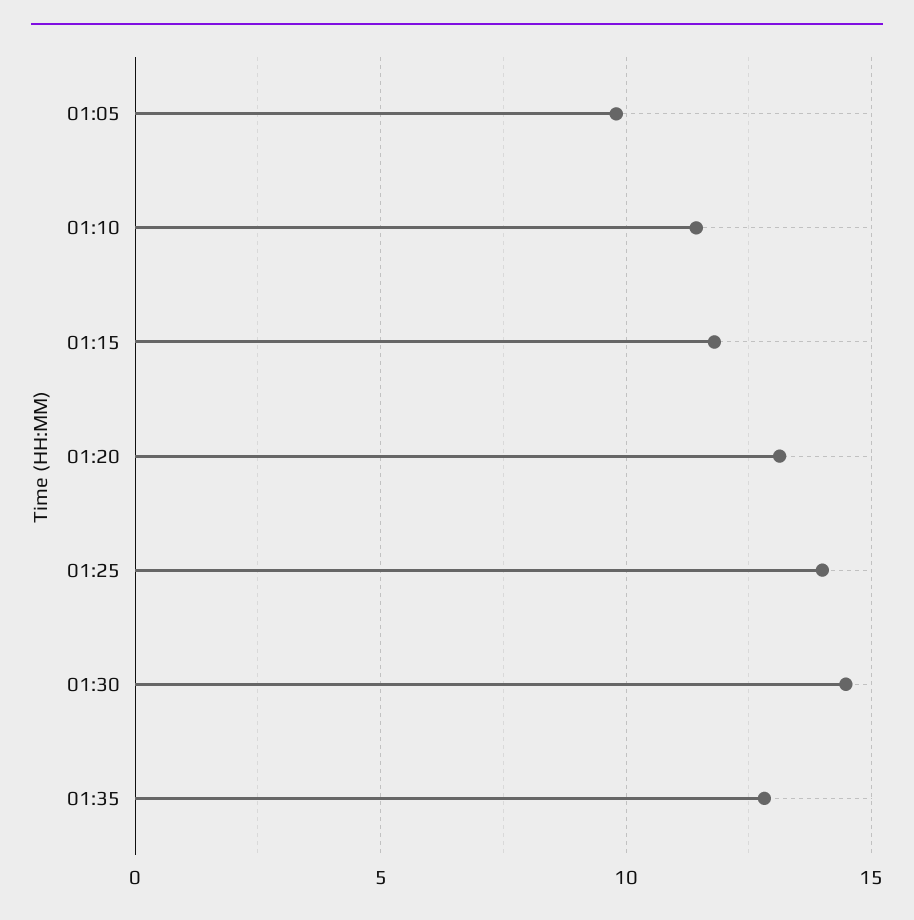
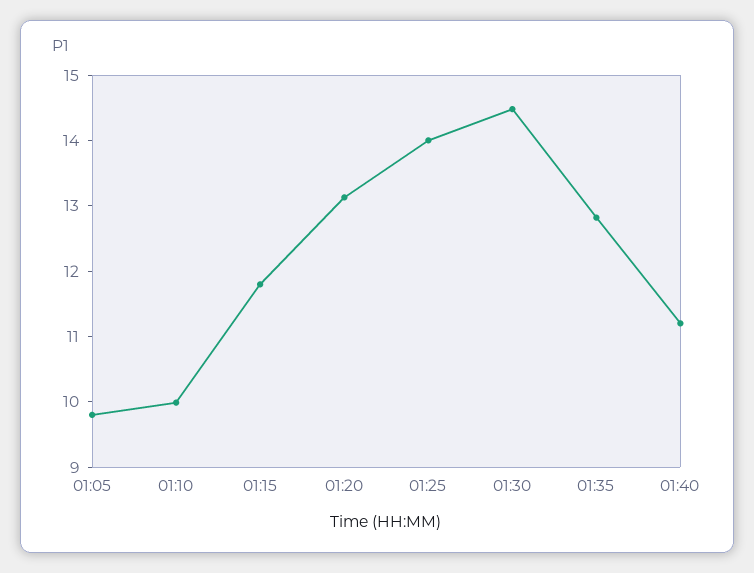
01:10: 11.5 -> 10
01:40: none -> 11.2

